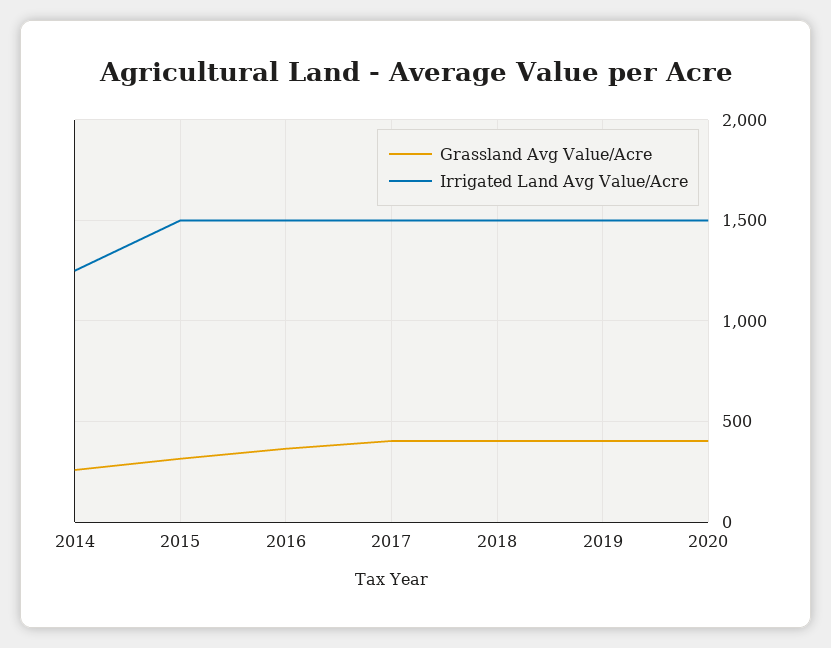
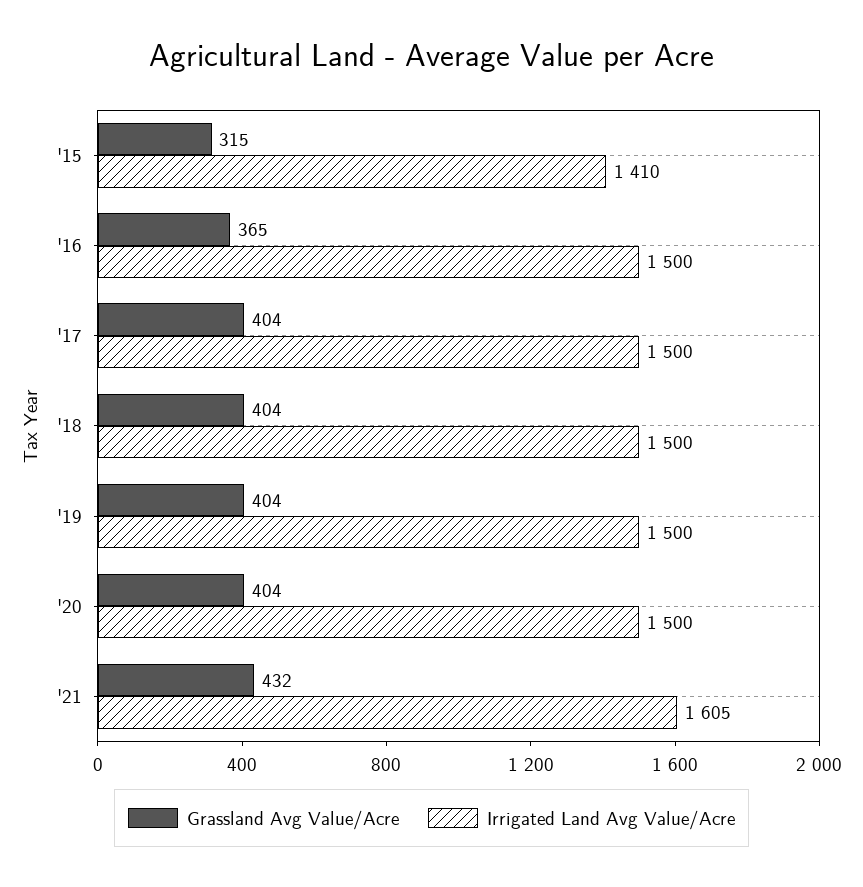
Grassland Avg Value/Acre, 2014: 250 -> none
Irrigated Land Avg Value/Acre, 2014: 1250 -> none
Irrigated Land Avg Value/Acre, 2015: 1500 -> 1410
Grassland Avg Value/Acre, '21: none -> 432
Irrigated Land Avg Value/Acre, '21: none -> 1605

